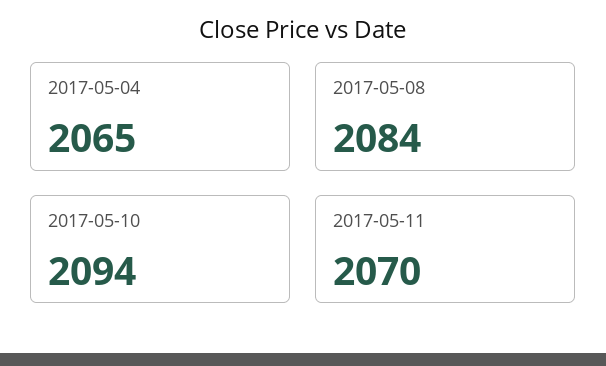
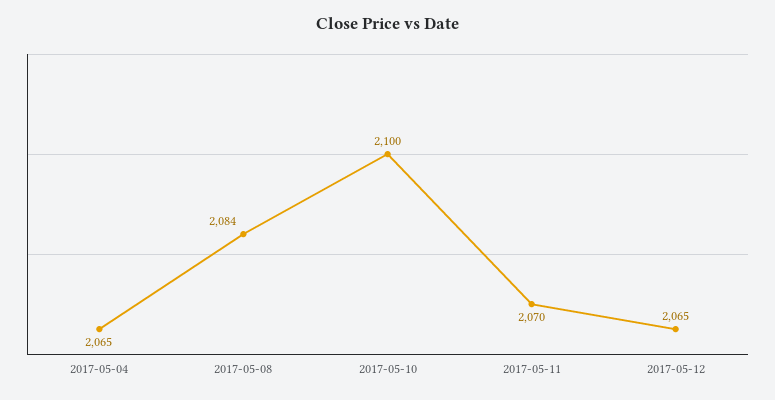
2017-05-10: 2094 -> 2100
2017-05-12: none -> 2065

